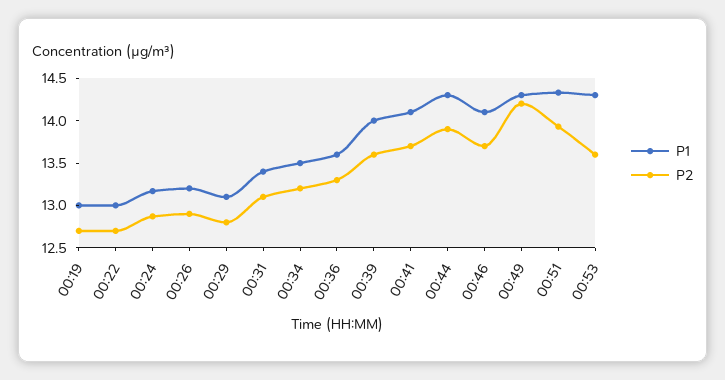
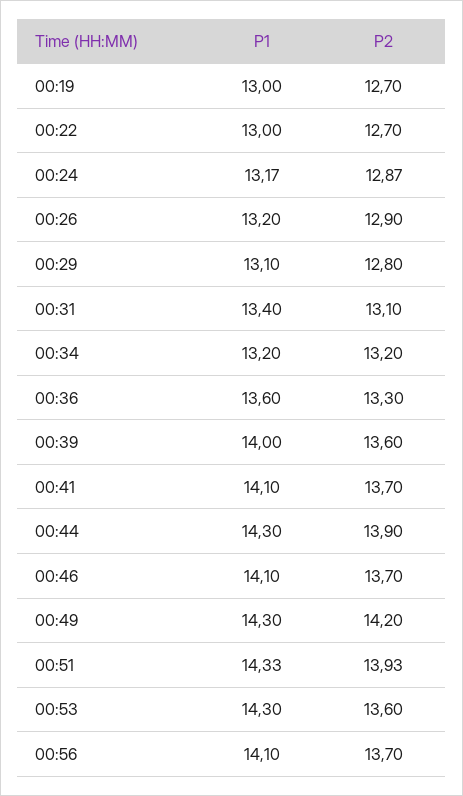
P1, 00:34: 13.5 -> 13.2
P1, 00:56: none -> 14.1
P2, 00:56: none -> 13.7

